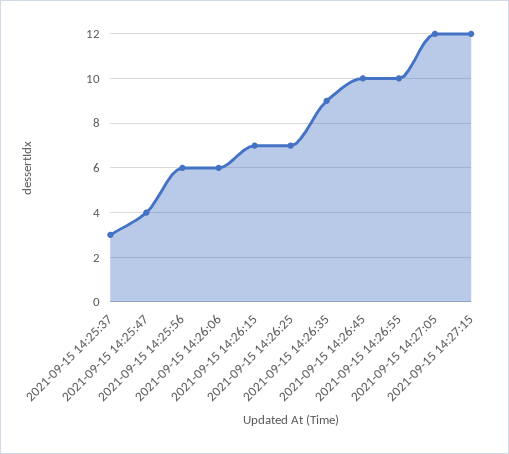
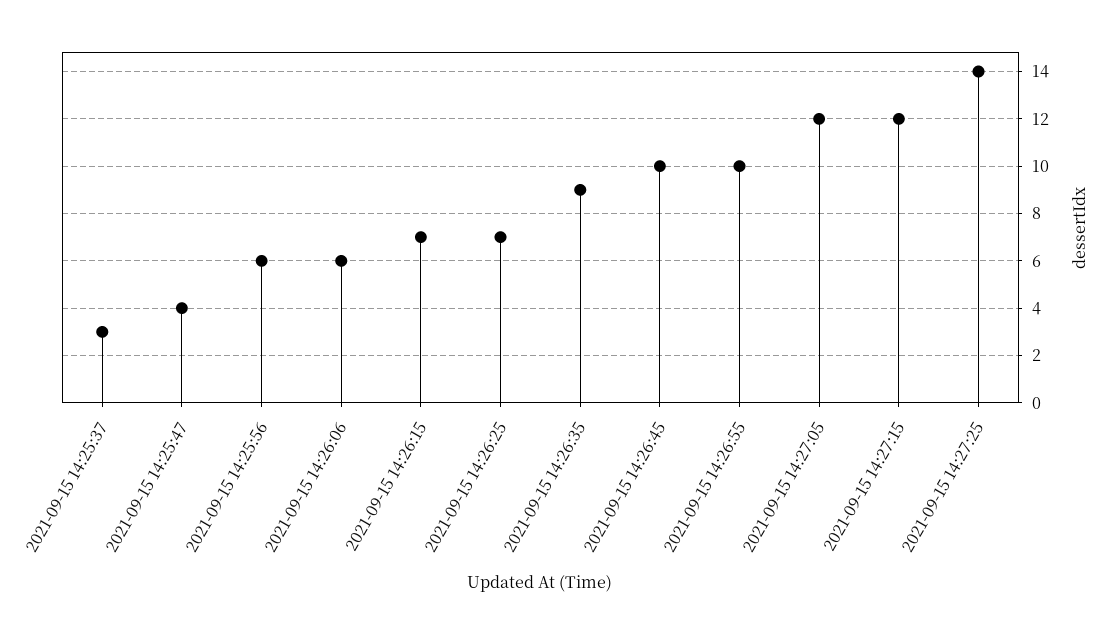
2021-09-15 14:27:25: none -> 14

